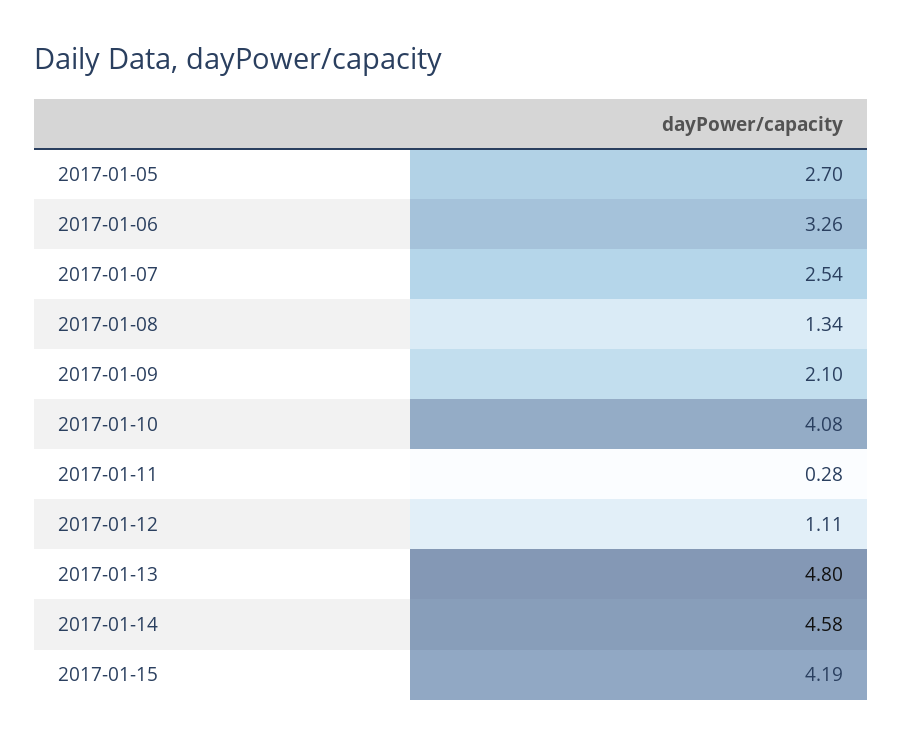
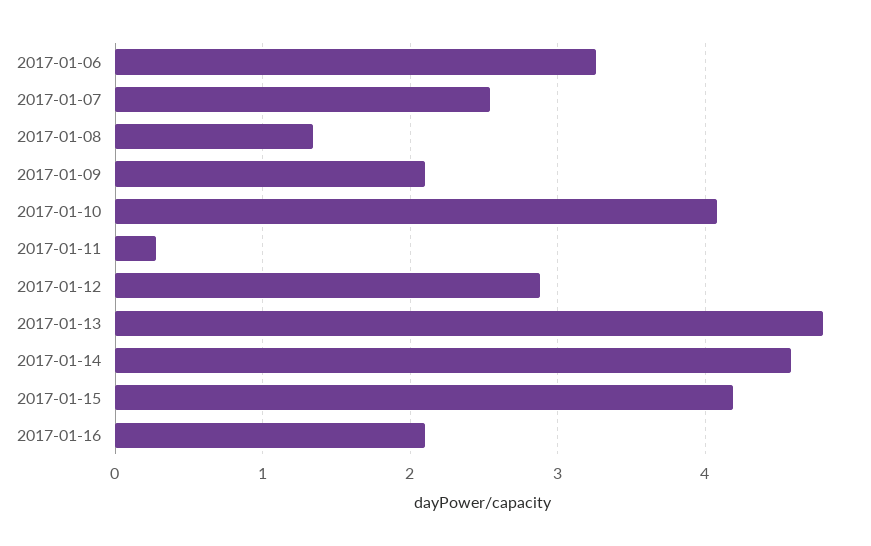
2017-01-05: 2.7 -> none
2017-01-12: 1.11 -> 2.9
2017-01-16: none -> 2.1

